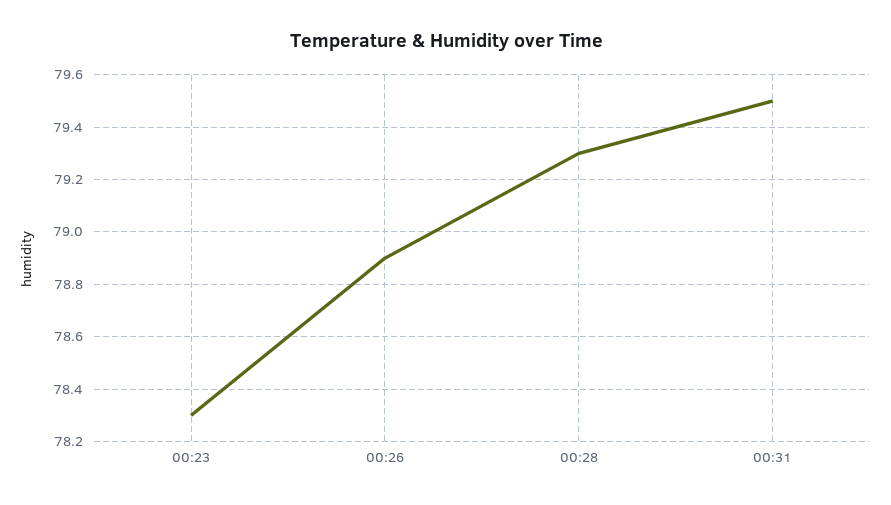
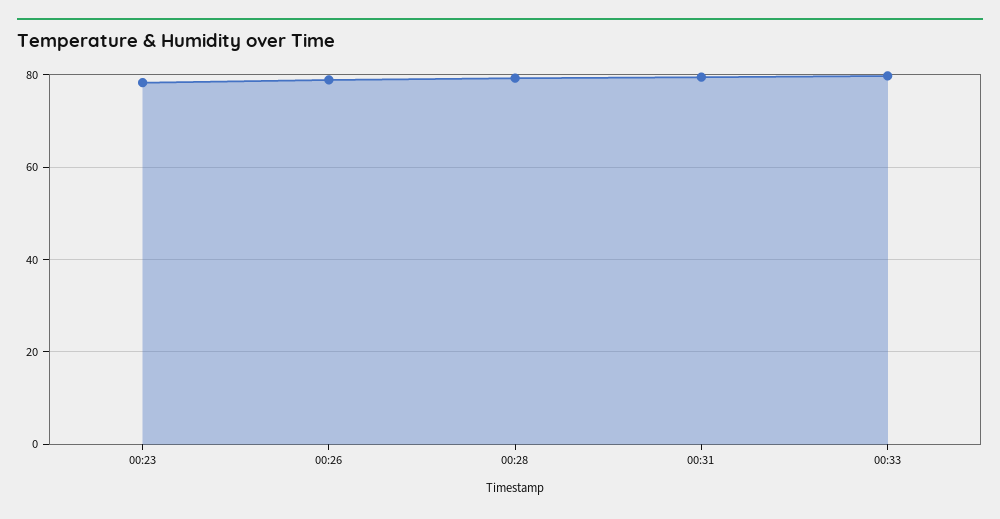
00:33: none -> 80

